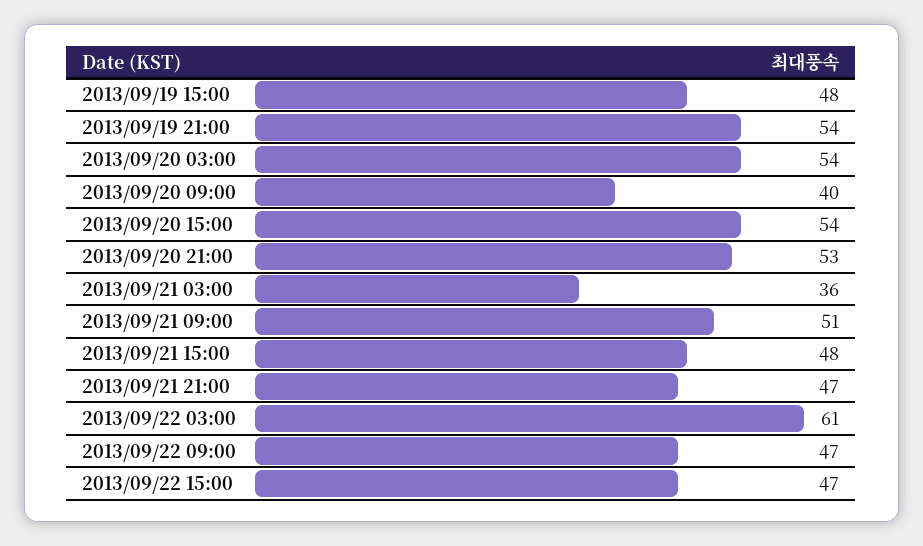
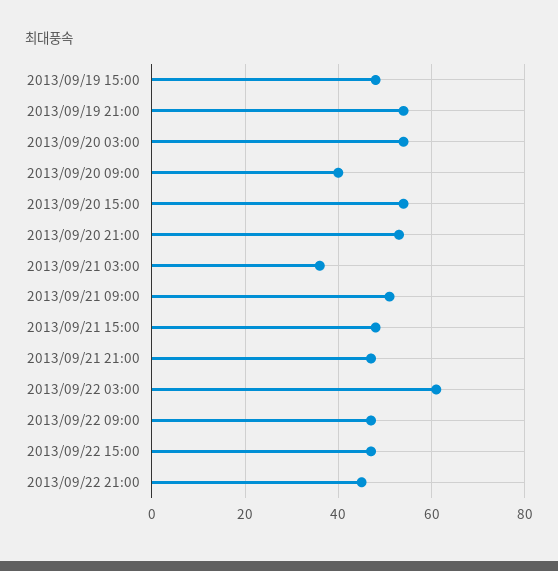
2013/09/22 21:00: none -> 45

